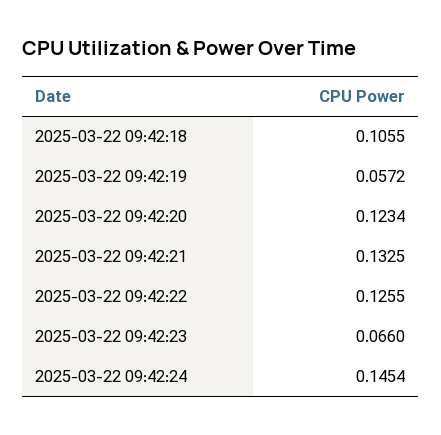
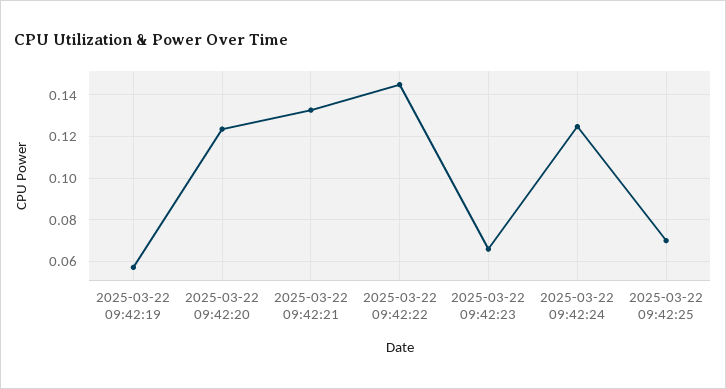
2025-03-22 09:42:18: 0.1055 -> none
2025-03-22 09:42:22: 0.1255 -> 0.145
2025-03-22 09:42:24: 0.1454 -> 0.125
2025-03-22 09:42:25: none -> 0.07

